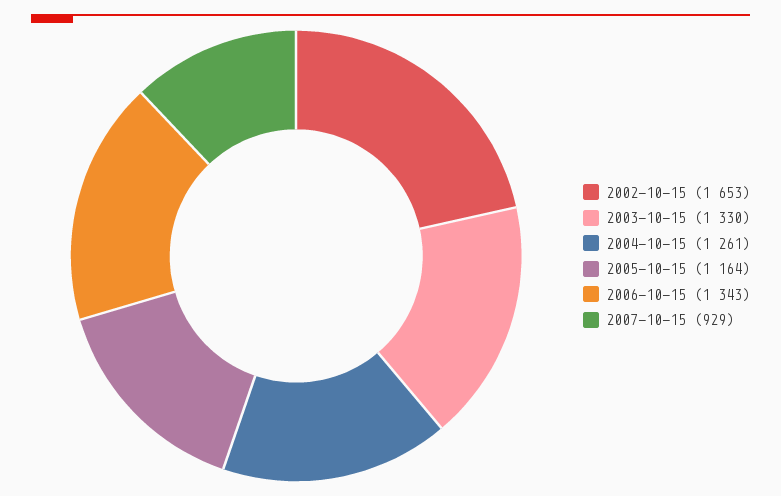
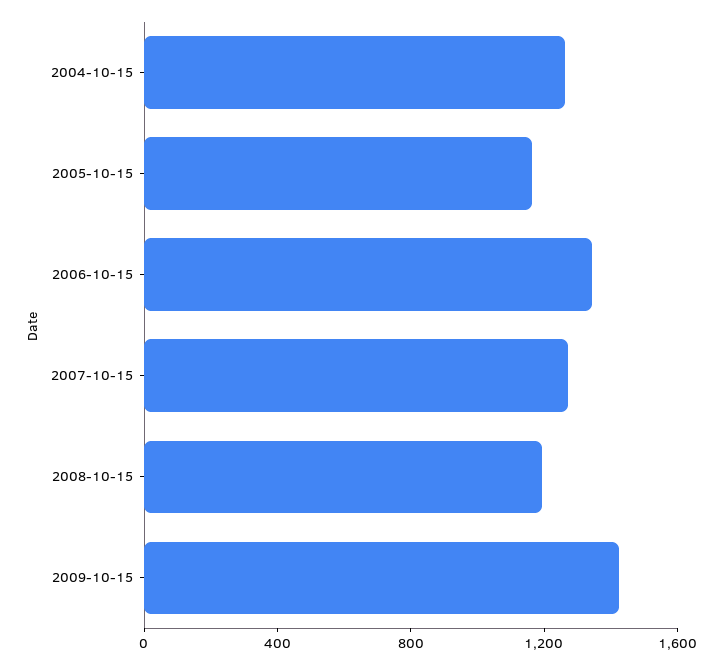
2002-10-15: 1653 -> none
2003-10-15: 1330 -> none
2007-10-15: 929 -> 1300
2008-10-15: none -> 1200
2009-10-15: none -> 1400

